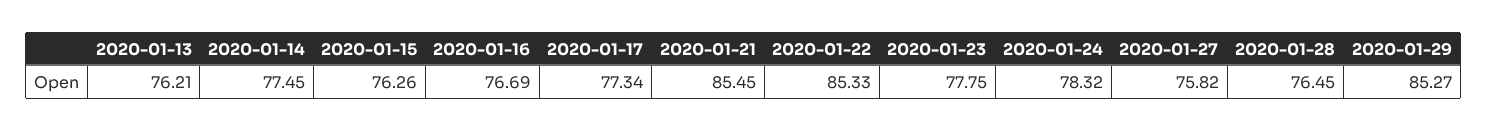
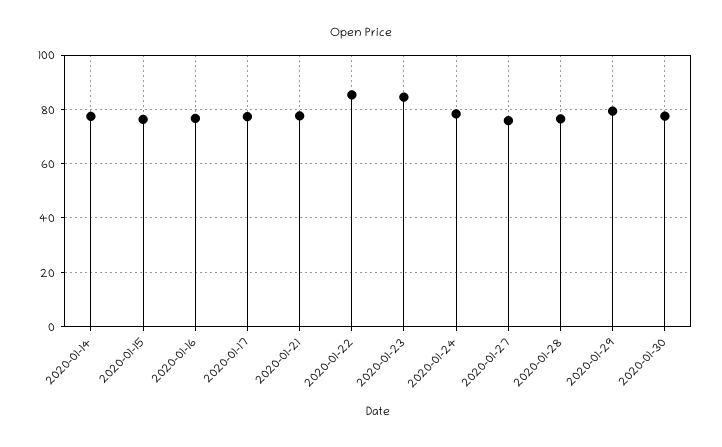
2020-01-13: 76.21 -> none
2020-01-21: 85.45 -> 77.5
2020-01-23: 77.75 -> 85
2020-01-29: 85.27 -> 80
2020-01-30: none -> 77.5

